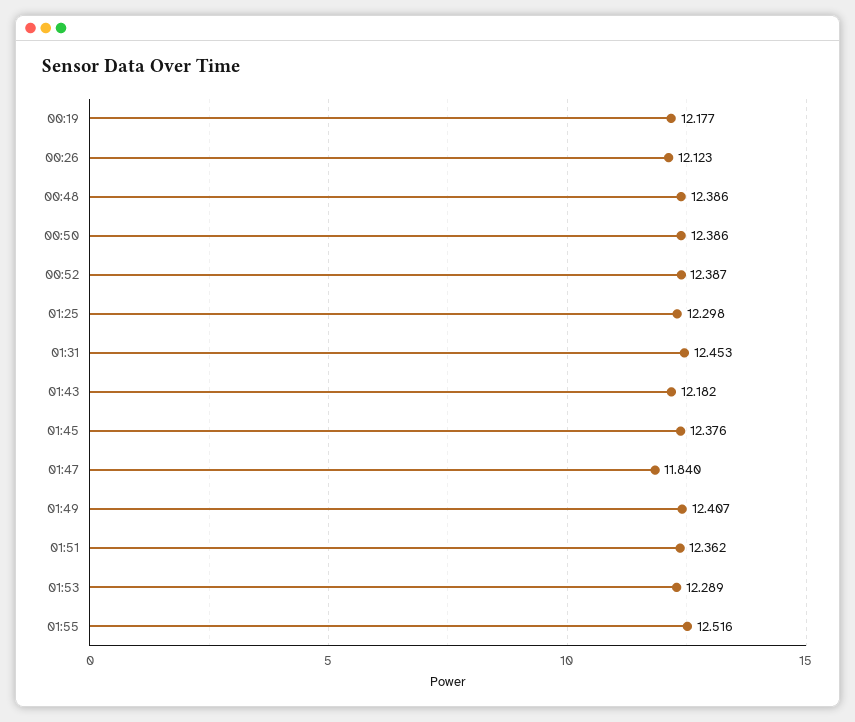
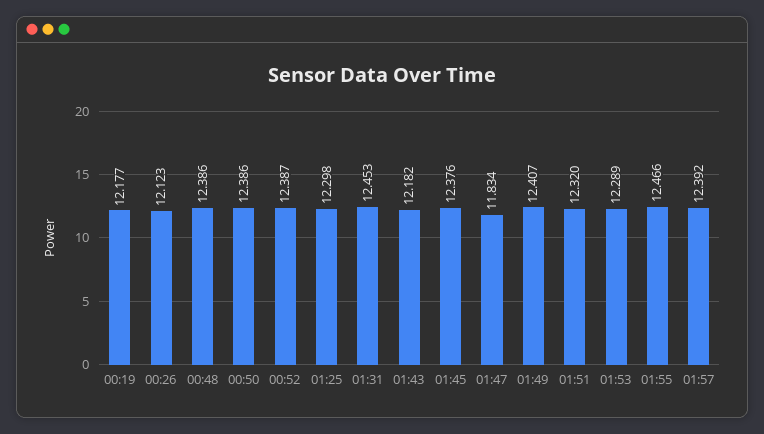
01:47: 11.84 -> 11.834
01:51: 12.362 -> 12.32
01:55: 12.516 -> 12.466
01:57: none -> 12.392

